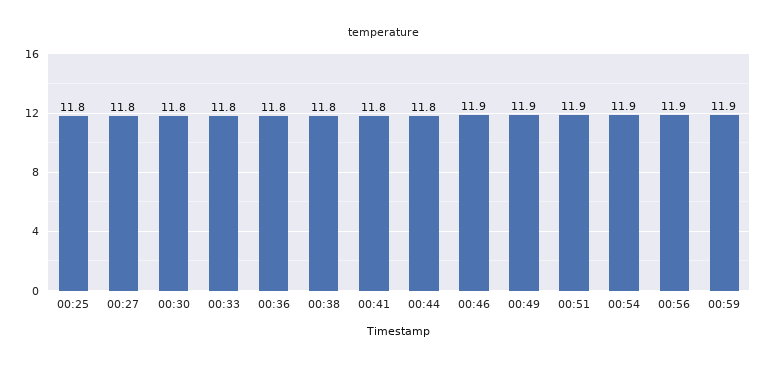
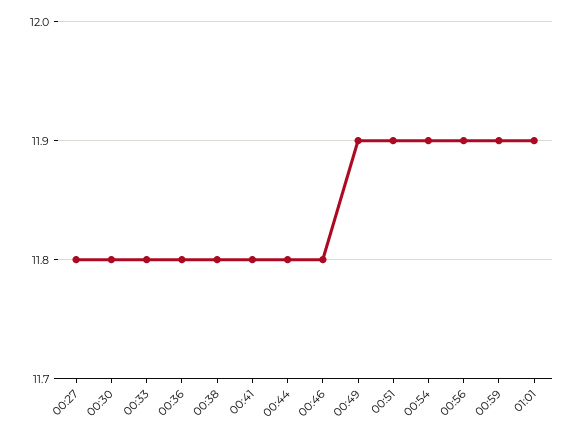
00:25: 11.8 -> none
00:46: 11.9 -> 11.8
01:01: none -> 11.9

